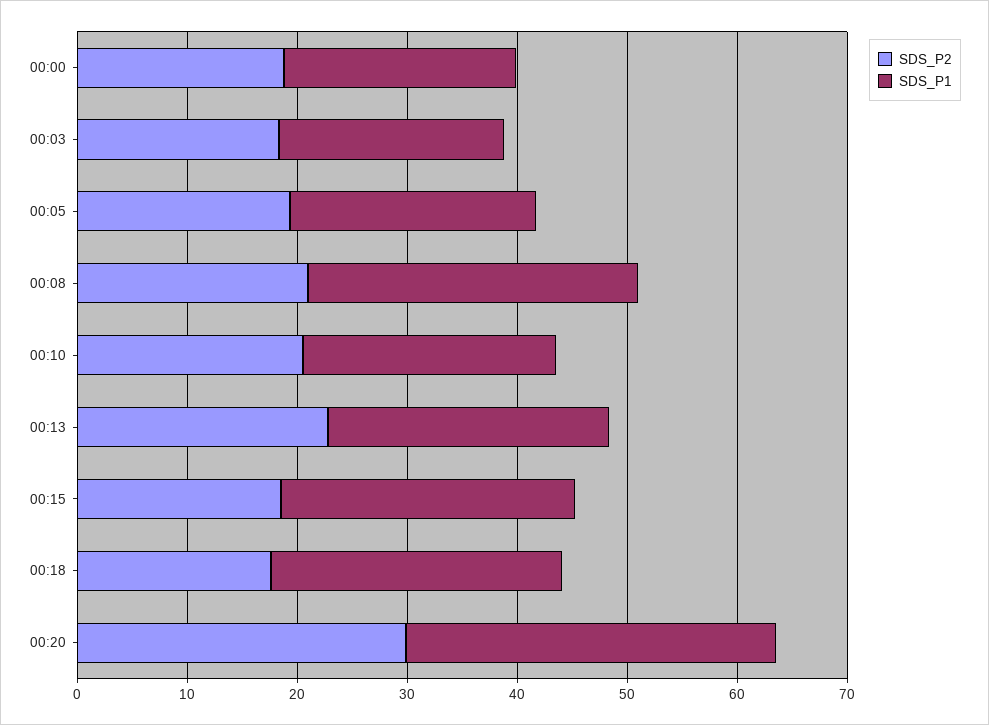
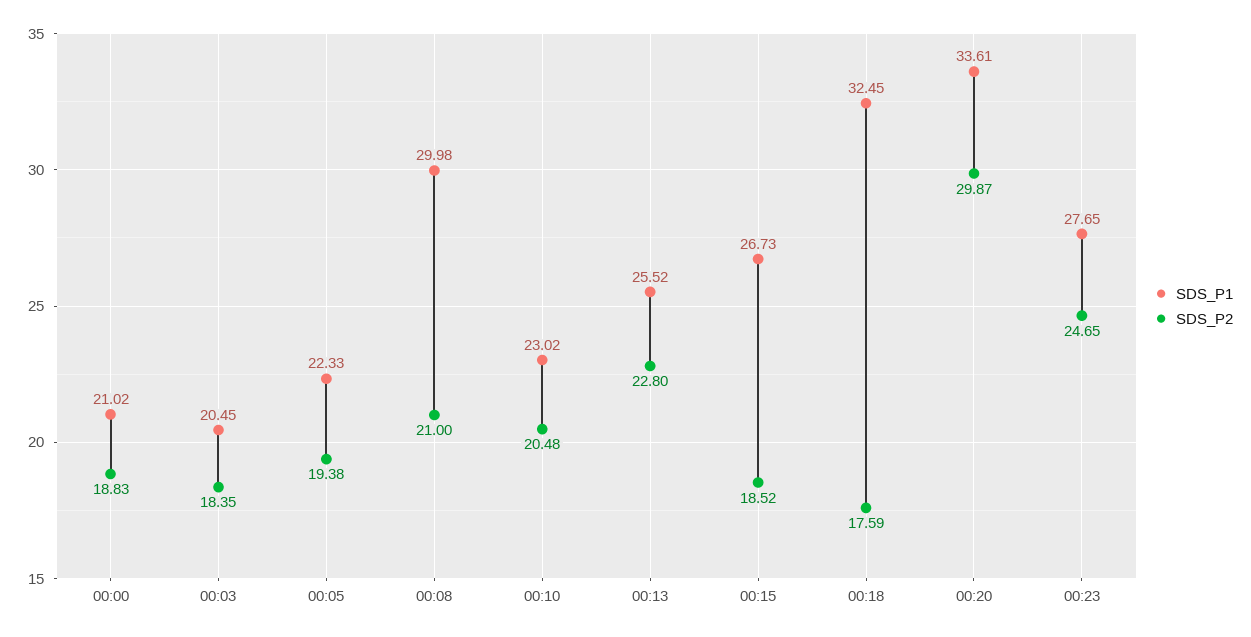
SDS_P1, 00:18: 26 -> 32.45
SDS_P1, 00:23: none -> 27.65
SDS_P2, 00:23: none -> 24.65

